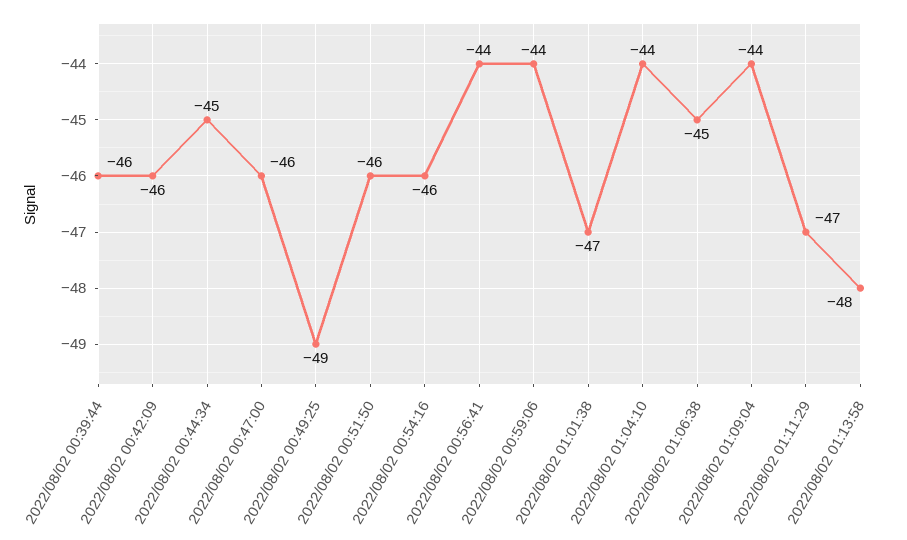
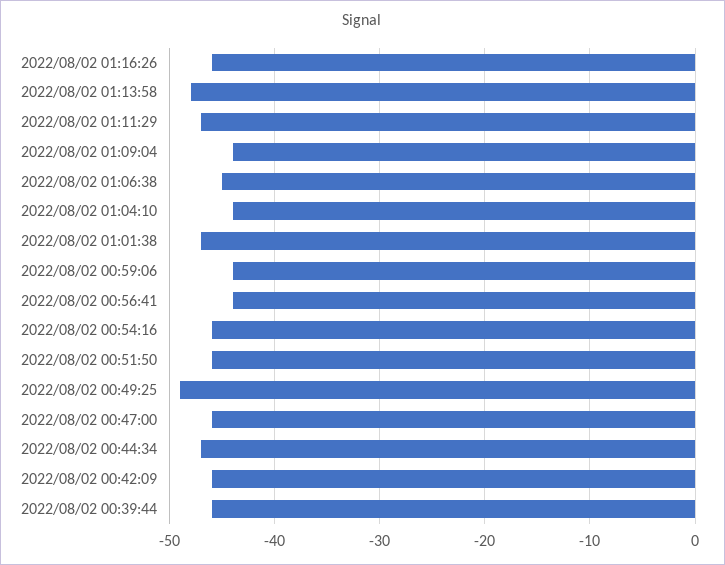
2022/08/02 00:44:34: -45 -> -47
2022/08/02 01:16:26: none -> -46

